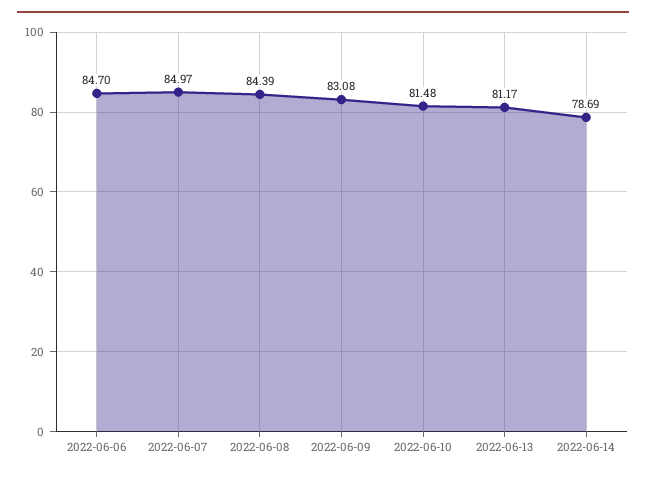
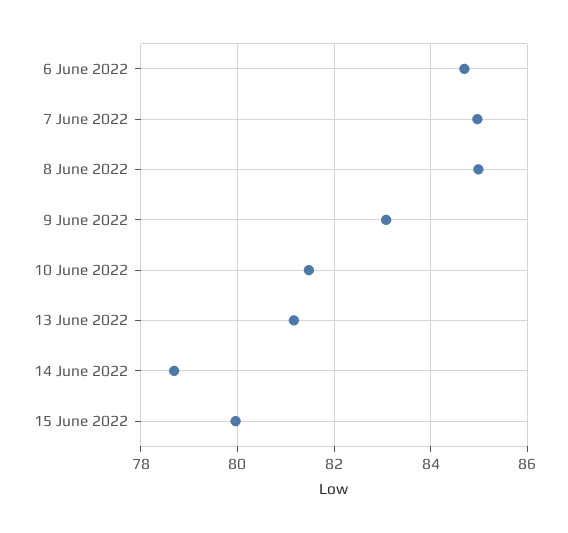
2022-06-08: 84.39 -> 85
15 June 2022: none -> 80

